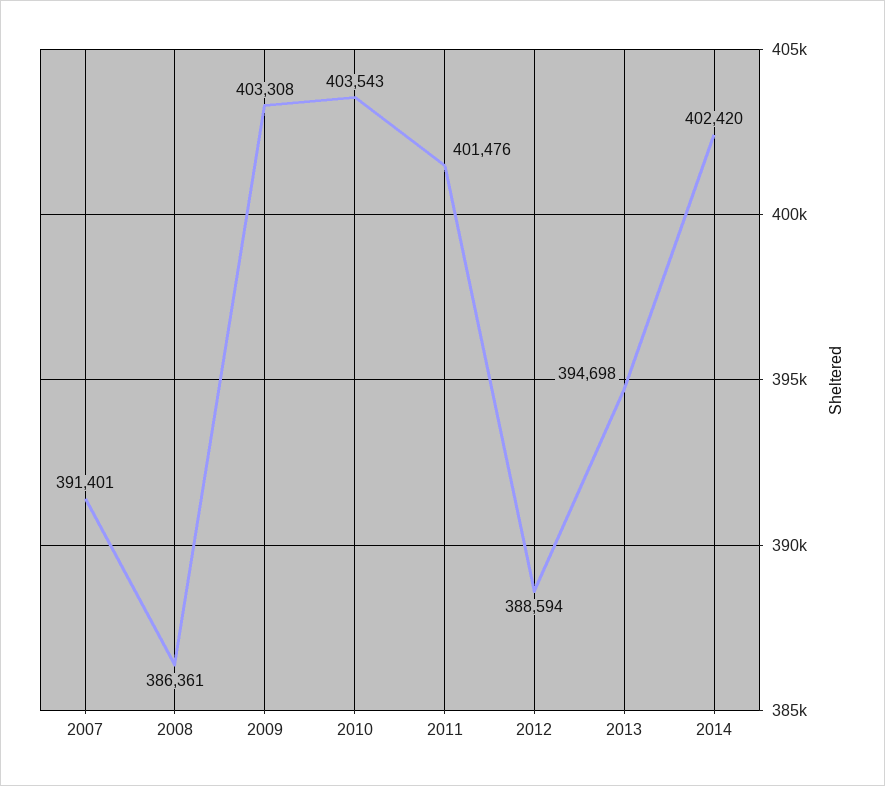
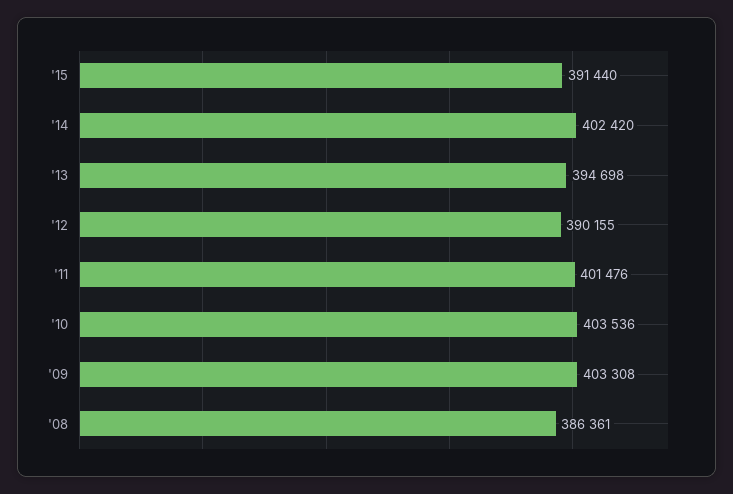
2007: 391401 -> none
2010: 403543 -> 403536
2012: 388594 -> 390155
'15: none -> 391440

